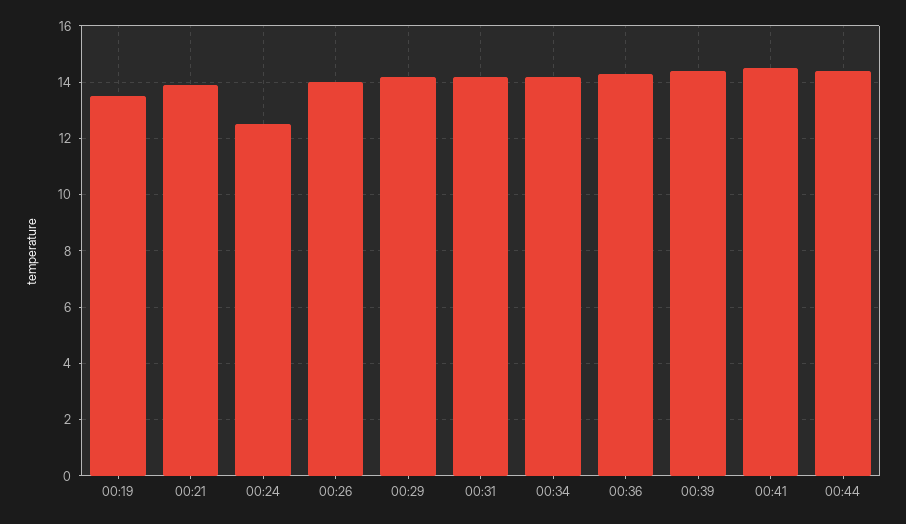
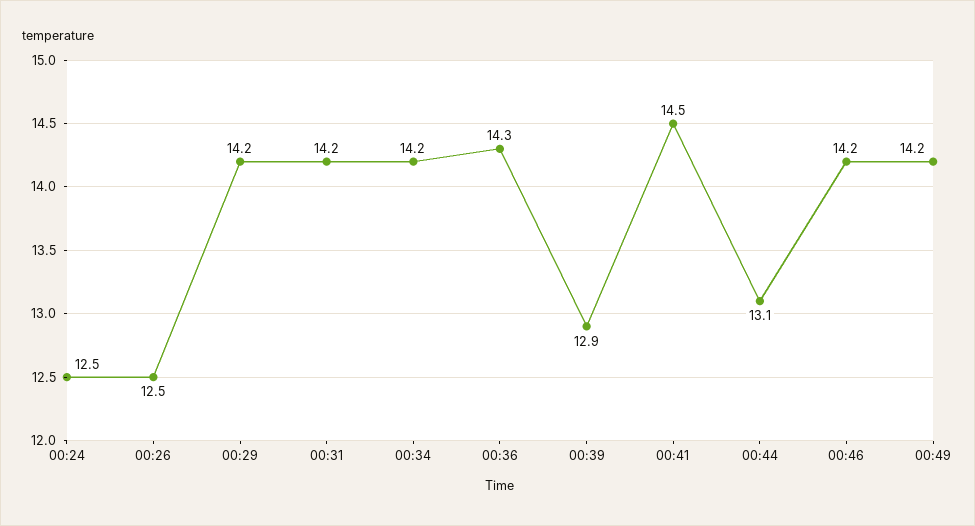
00:19: 13.5 -> none
00:21: 14 -> none
00:26: 14 -> 12.5
00:39: 14.5 -> 12.9
00:44: 14.5 -> 13.1
00:46: none -> 14.2
00:49: none -> 14.2

